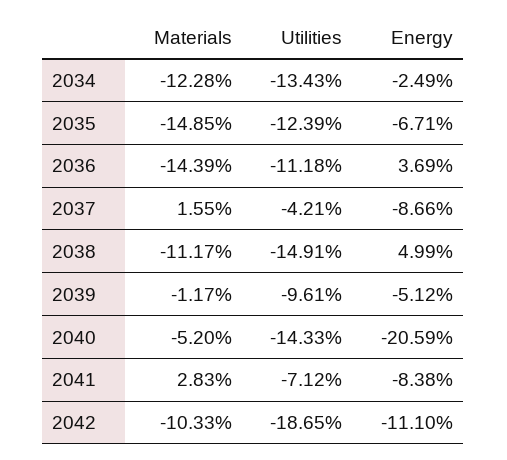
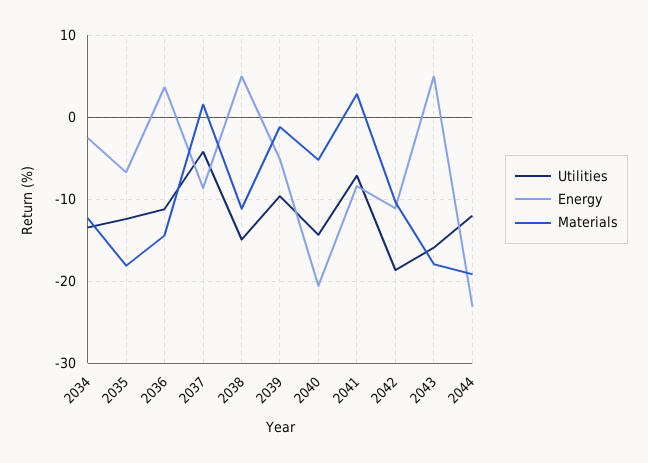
Materials, 2035: -14.85 -> -18
Utilities, 2043: none -> -16
Energy, 2043: none -> 5
Materials, 2043: none -> -18
Utilities, 2044: none -> -12
Energy, 2044: none -> -23
Materials, 2044: none -> -19

